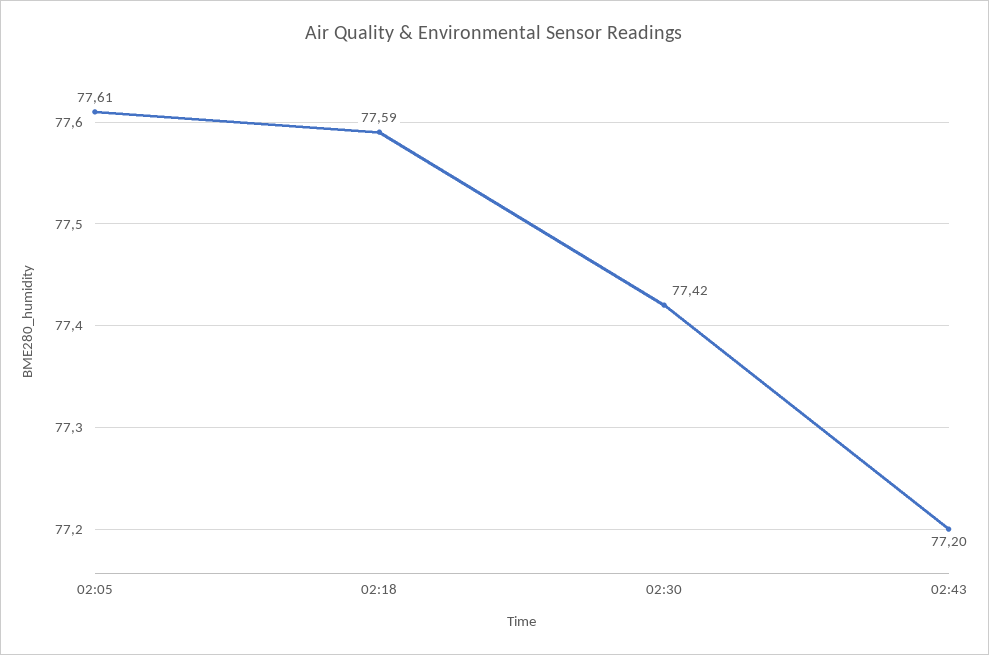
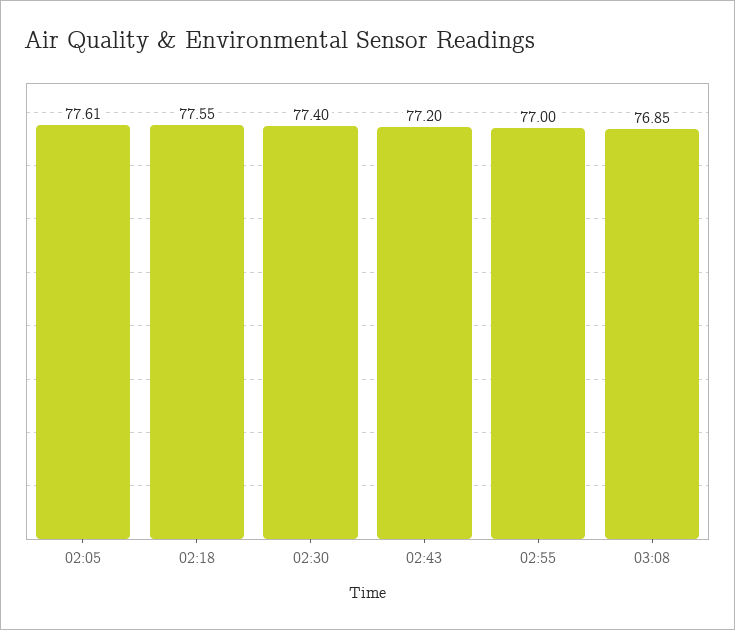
02:18: 77.59 -> 77.55
02:30: 77.42 -> 77.4
02:55: none -> 77
03:08: none -> 76.85

